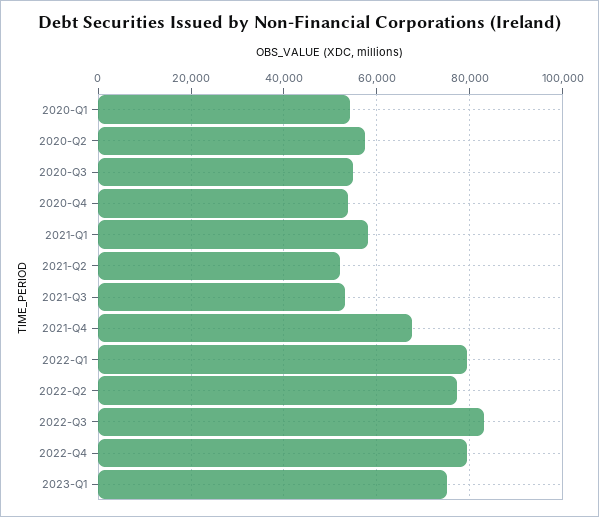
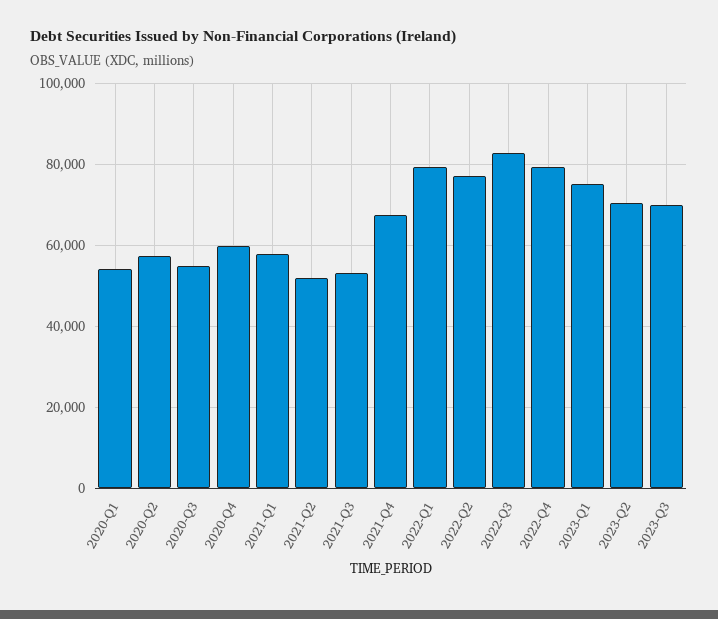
2020-Q4: 54000 -> 60000
2023-Q2: none -> 70000
2023-Q3: none -> 70000

